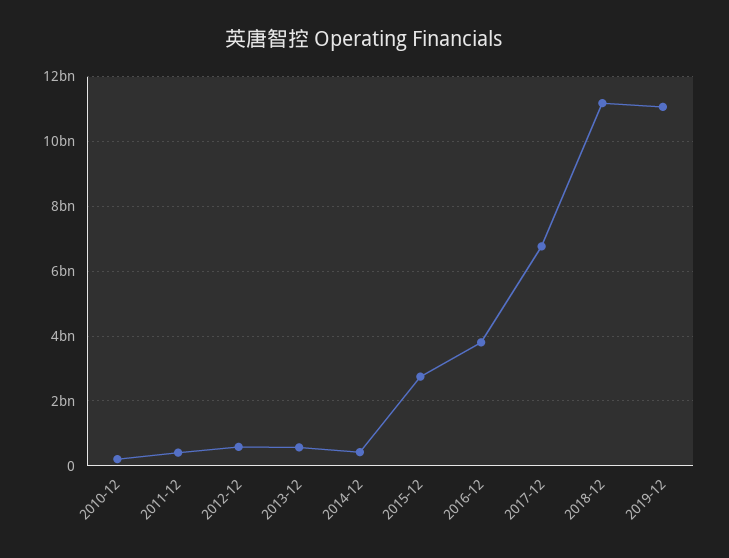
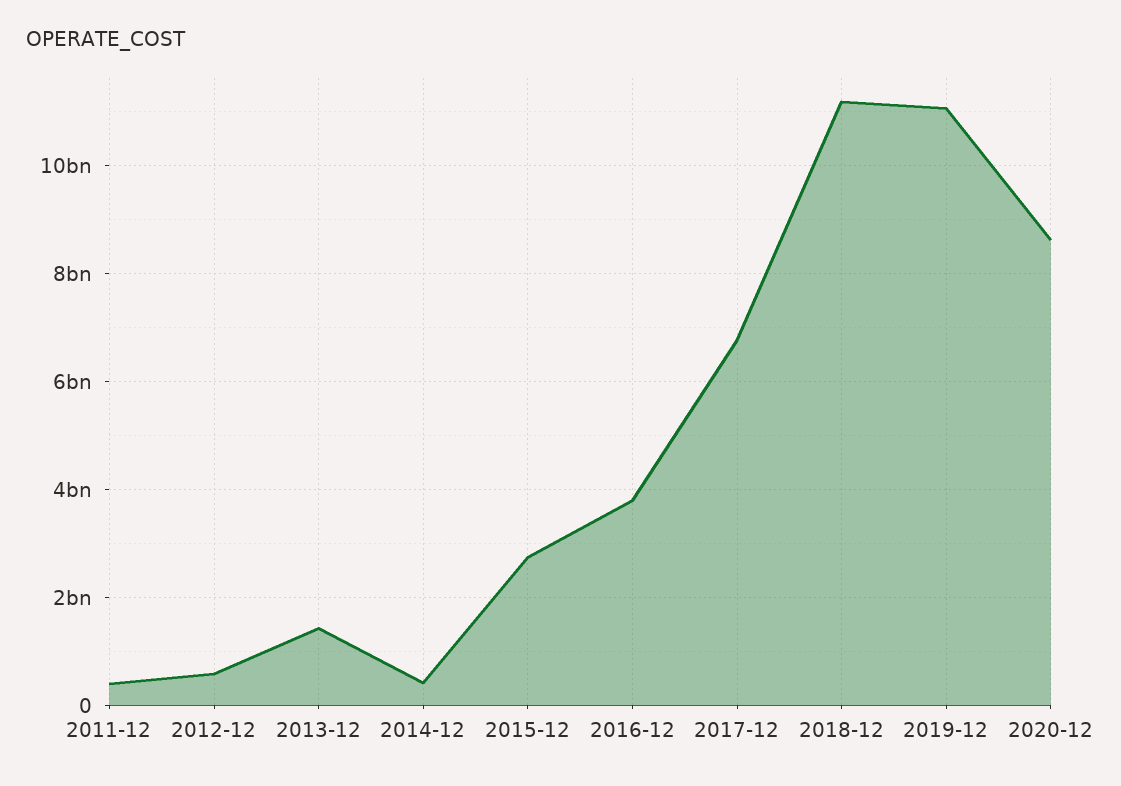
2010-12: 200000000 -> none
2013-12: 600000000 -> 1400000000
2020-12: none -> 8600000000

